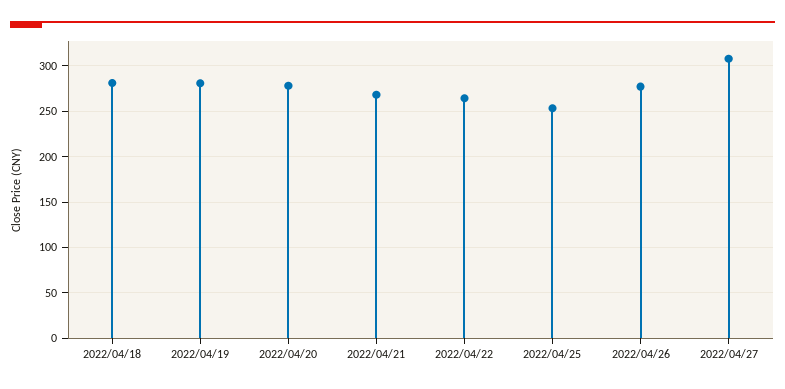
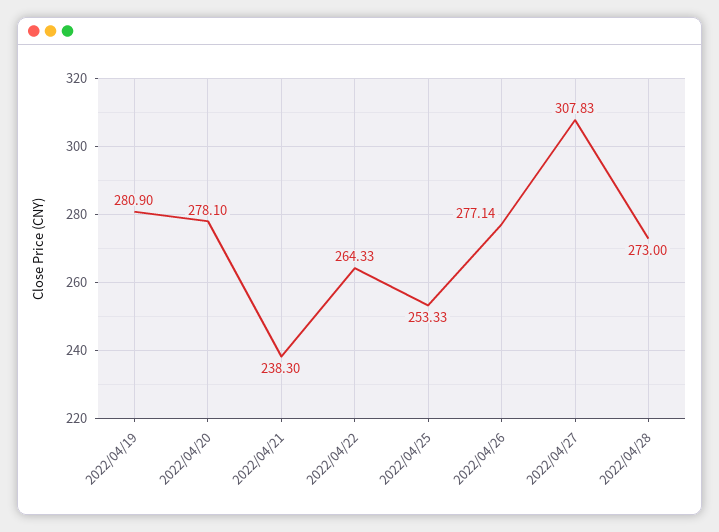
2022/04/18: 280 -> none
2022/04/21: 270 -> 238.3
2022/04/28: none -> 273

